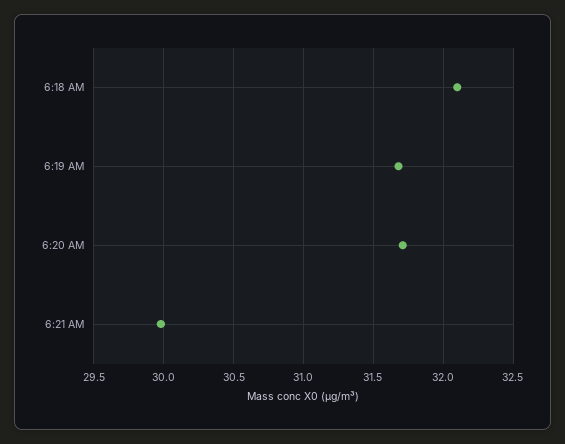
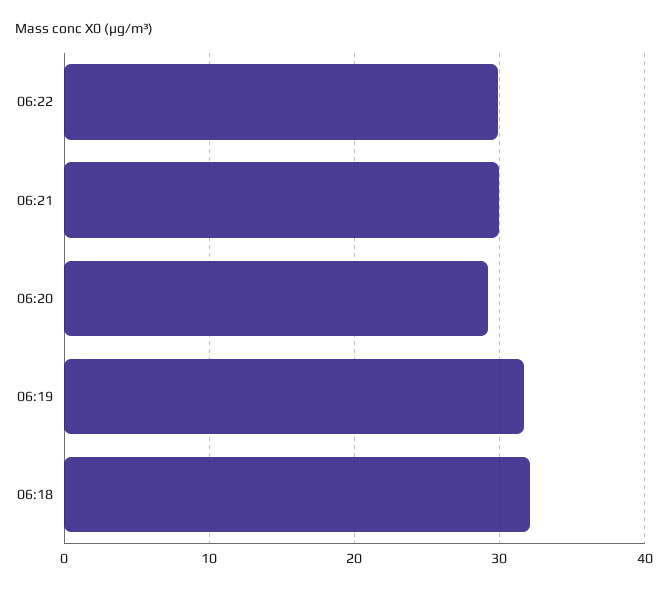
6:20 AM: 31.7 -> 29
06:22: none -> 30

